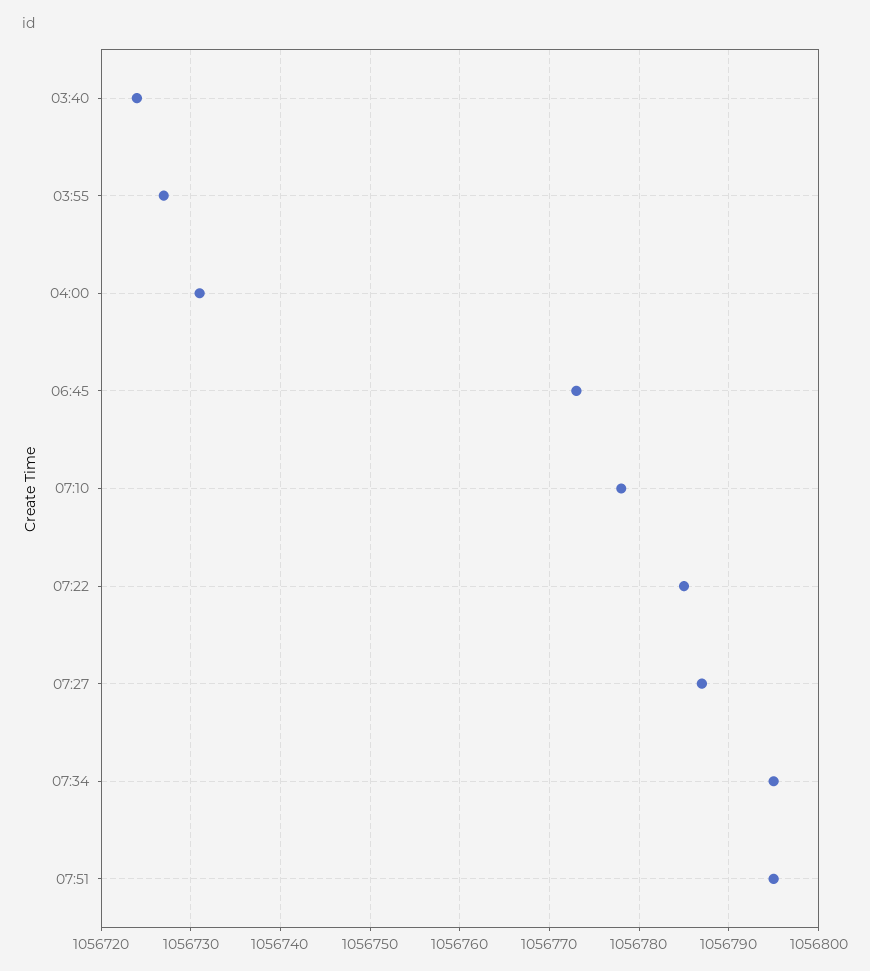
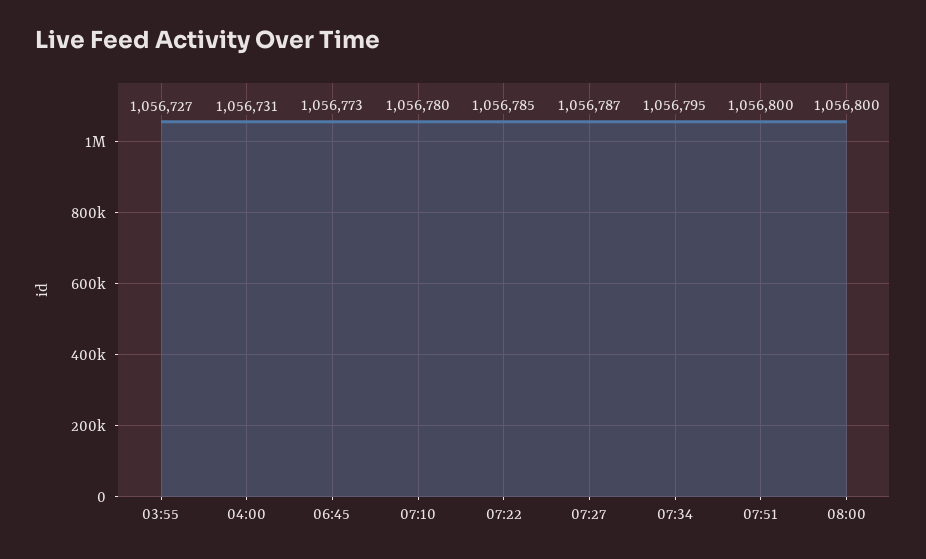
03:40: 1056724 -> none
07:10: 1056778 -> 1056780
07:51: 1056795 -> 1056800
08:00: none -> 1056800

